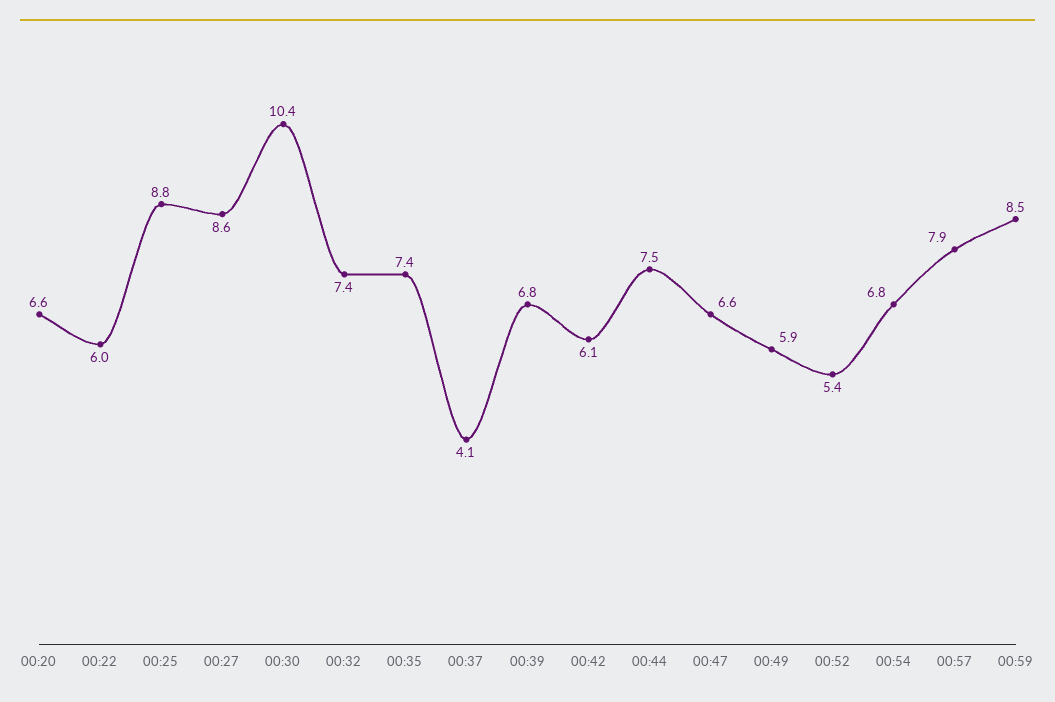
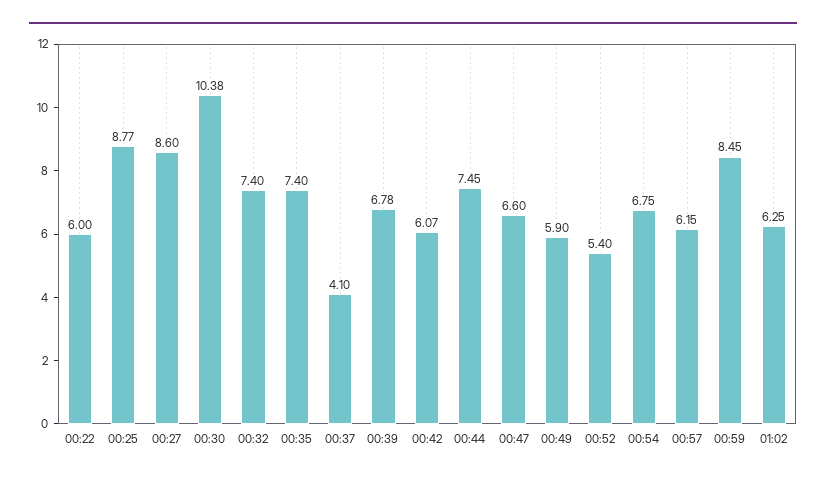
00:20: 6.6 -> none
00:57: 7.9 -> 6.15
01:02: none -> 6.25

